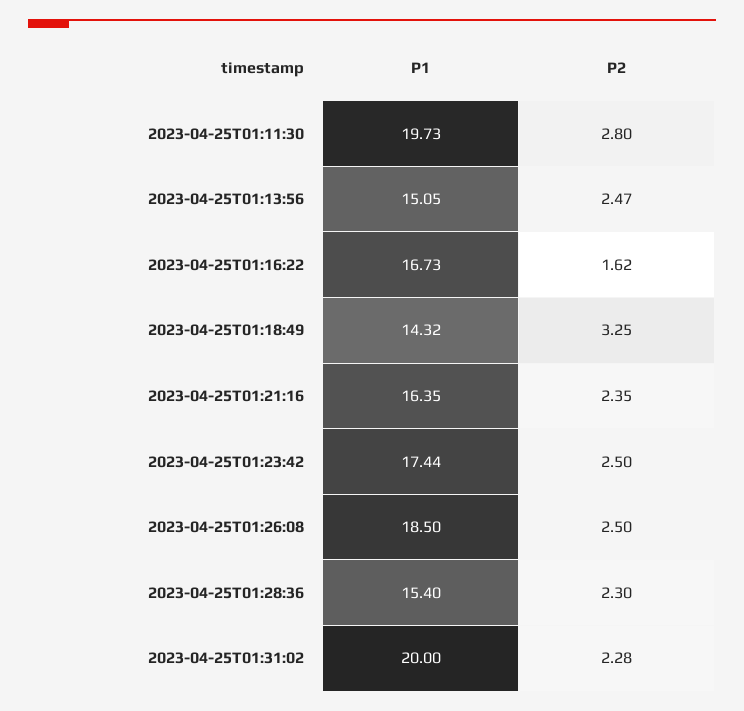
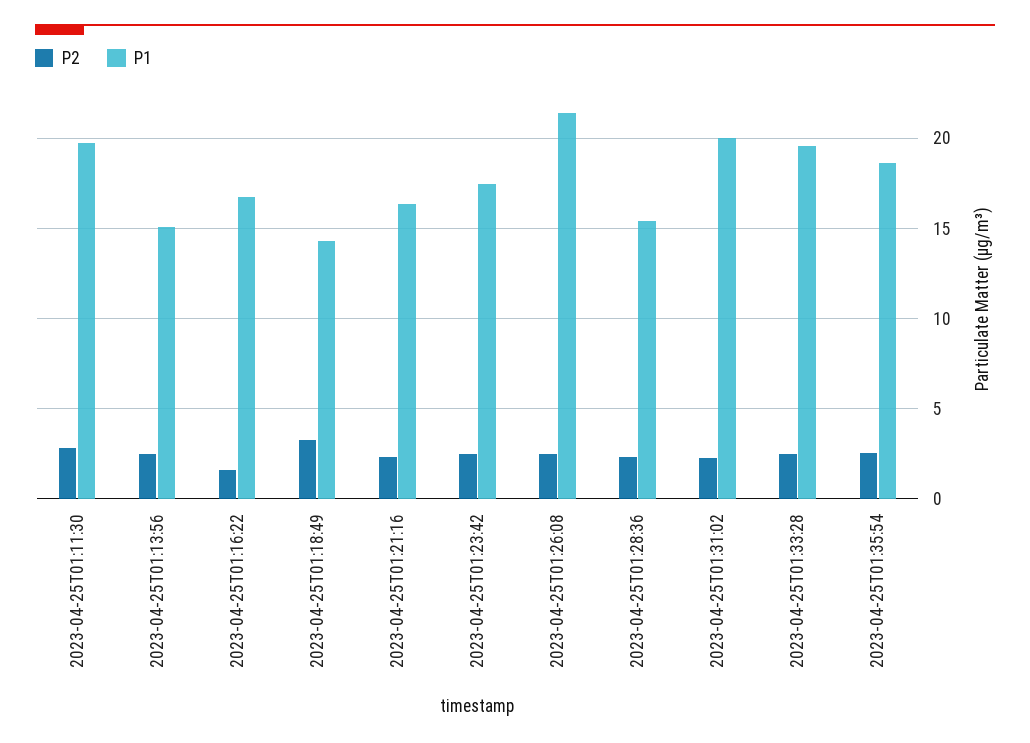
P1, 2023-04-25T01:26:08: 18.5 -> 21.5
P2, 2023-04-25T01:33:28: none -> 2.5
P1, 2023-04-25T01:33:28: none -> 19.5
P2, 2023-04-25T01:35:54: none -> 2.5
P1, 2023-04-25T01:35:54: none -> 18.5

